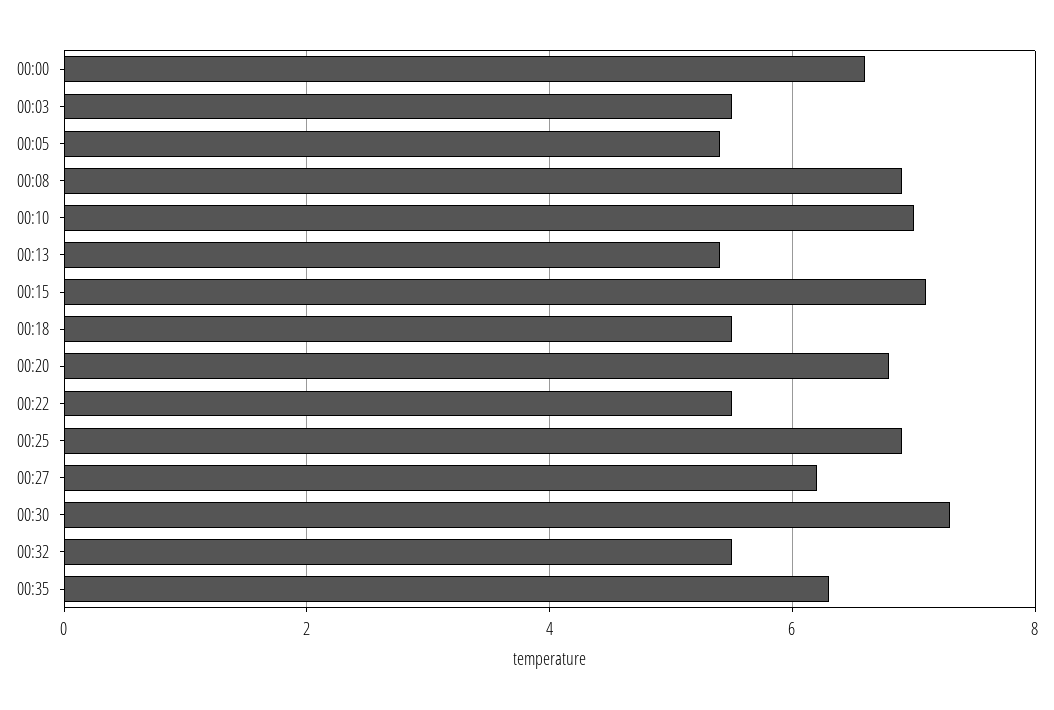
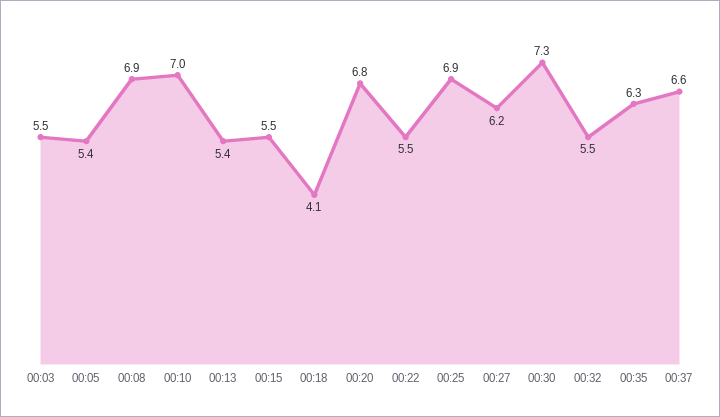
00:00: 6.5 -> none
00:15: 7 -> 5.5
00:18: 5.5 -> 4.1
00:37: none -> 6.6

